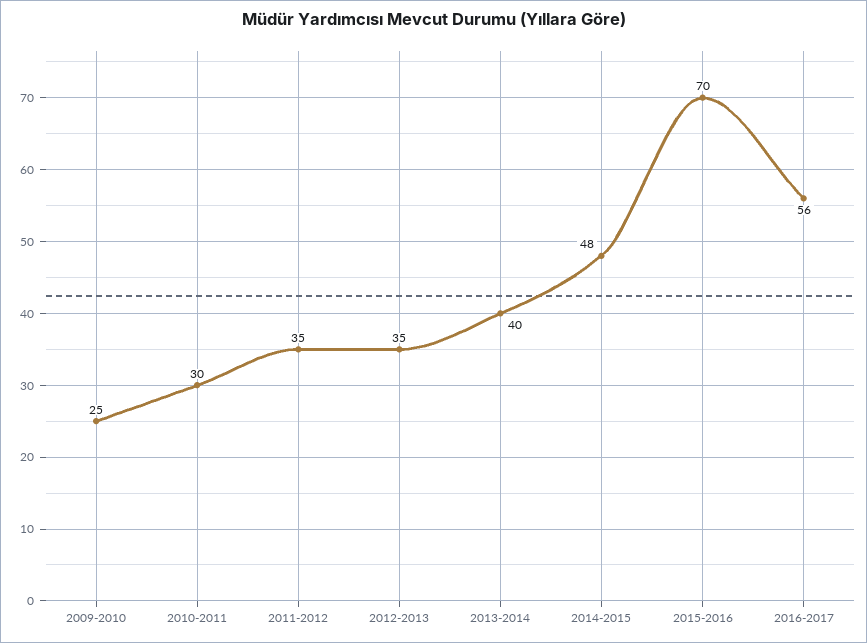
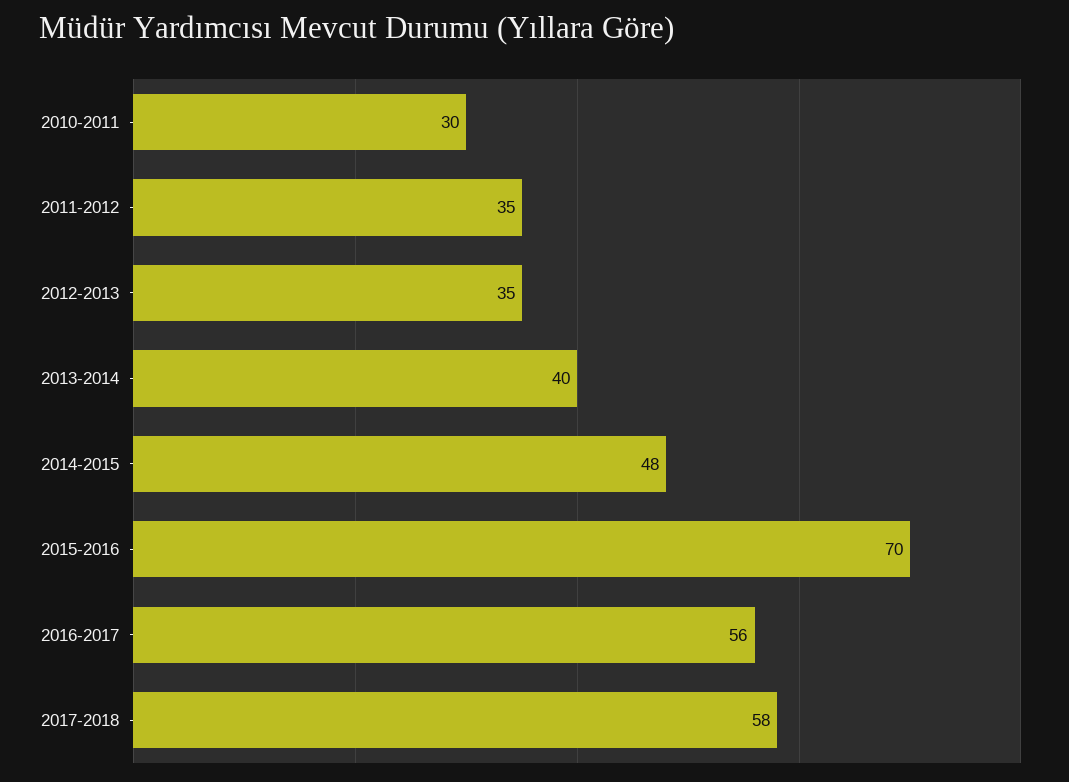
2009-2010: 25 -> none
2017-2018: none -> 58

